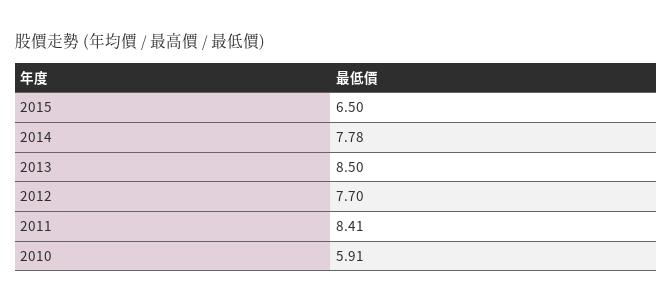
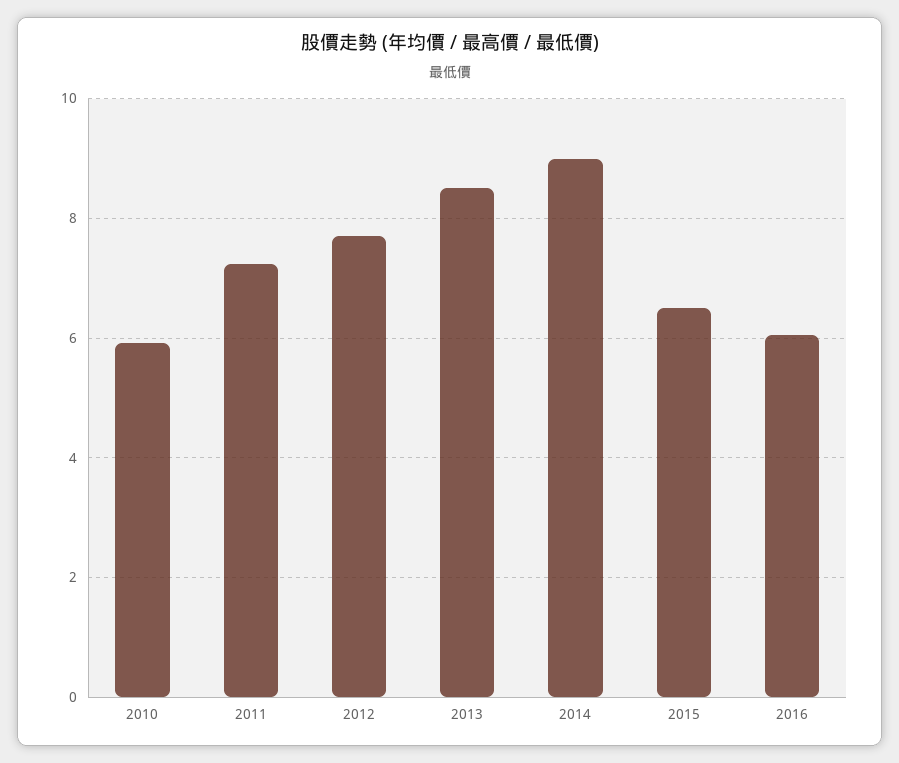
2014: 7.78 -> 9
2011: 8.41 -> 7.2
2016: none -> 6

